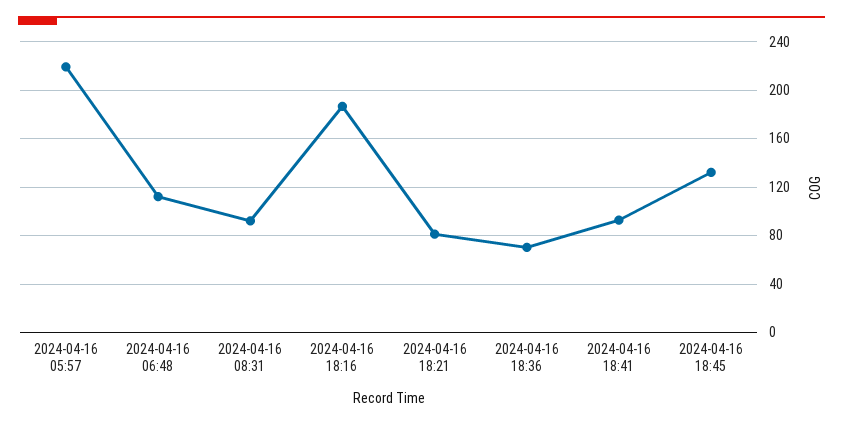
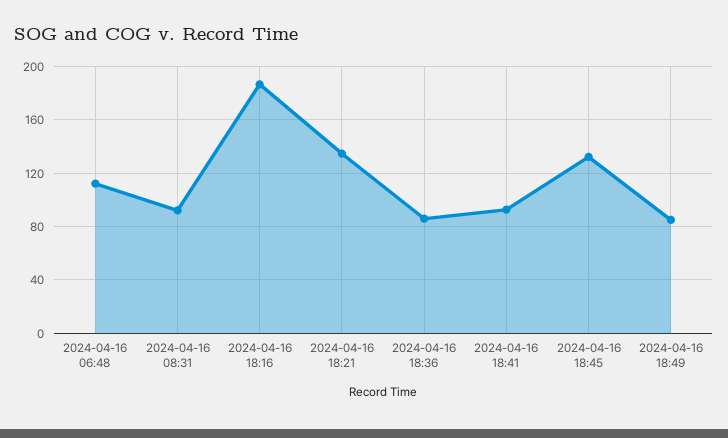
2024-04-16 05:57: 220 -> none
2024-04-16 18:21: 80 -> 135
2024-04-16 18:36: 70 -> 85
2024-04-16 18:49: none -> 85

